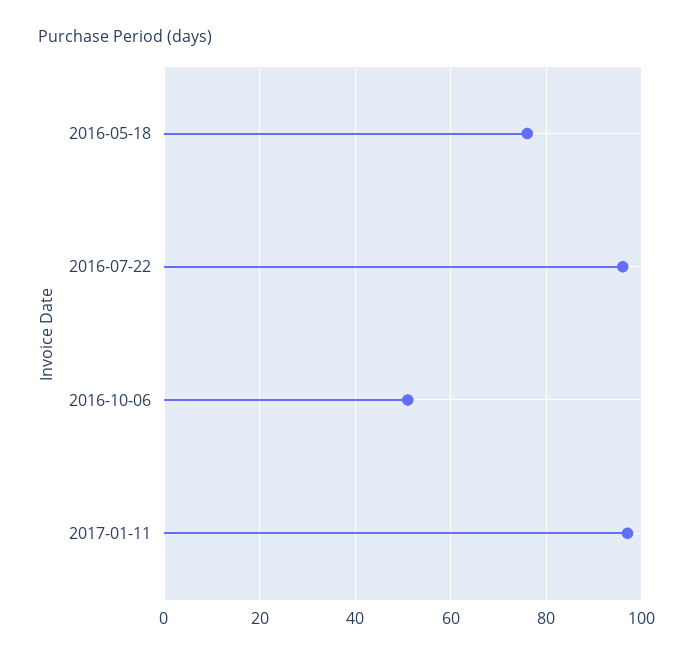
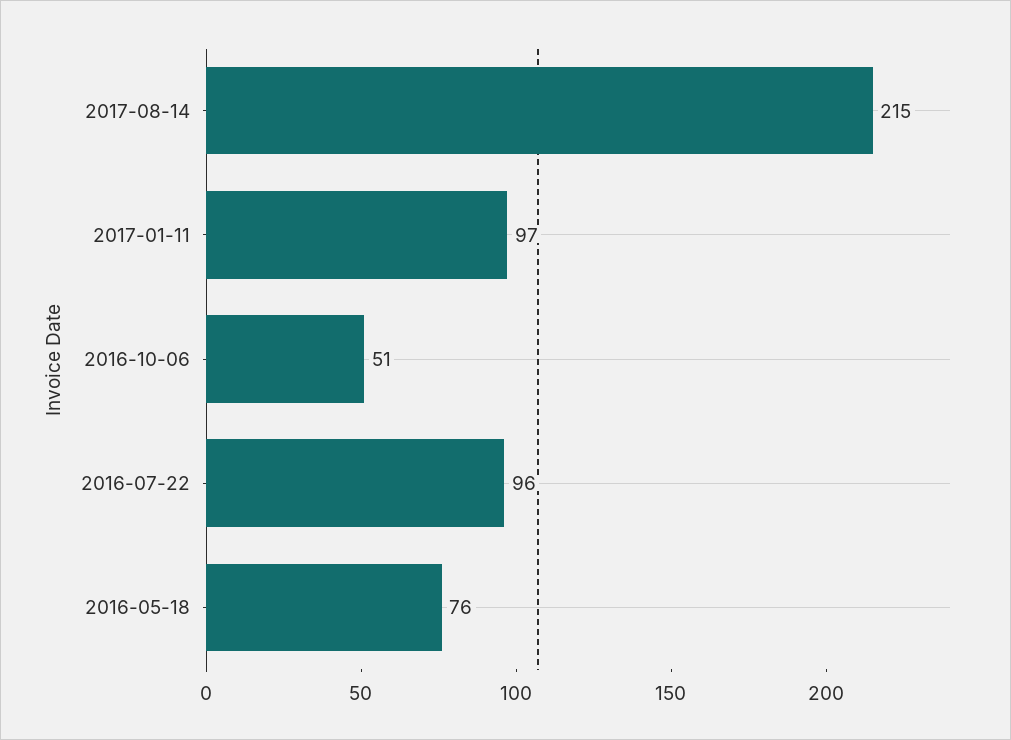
2017-08-14: none -> 215

